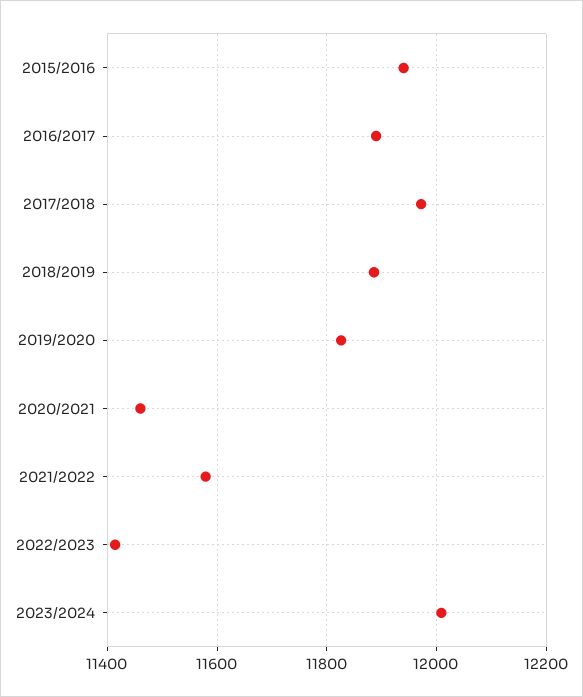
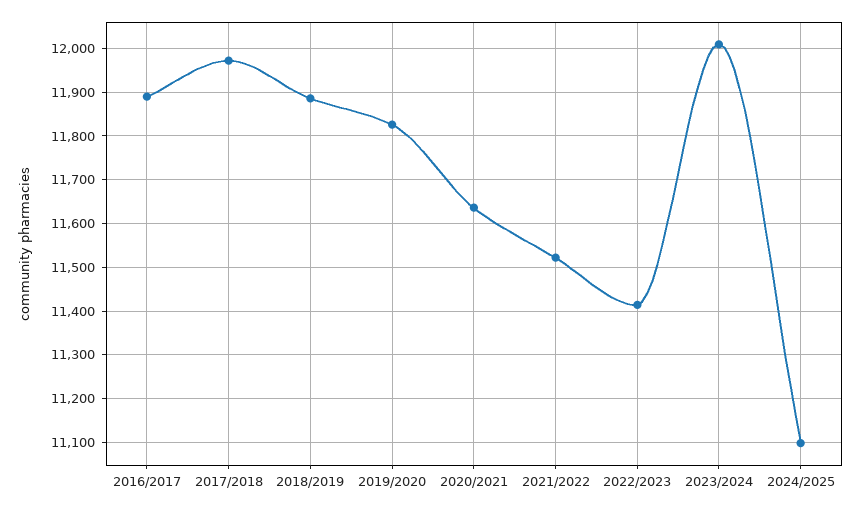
2015/2016: 11940 -> none
2020/2021: 11460 -> 11640
2021/2022: 11580 -> 11520
2024/2025: none -> 11100

